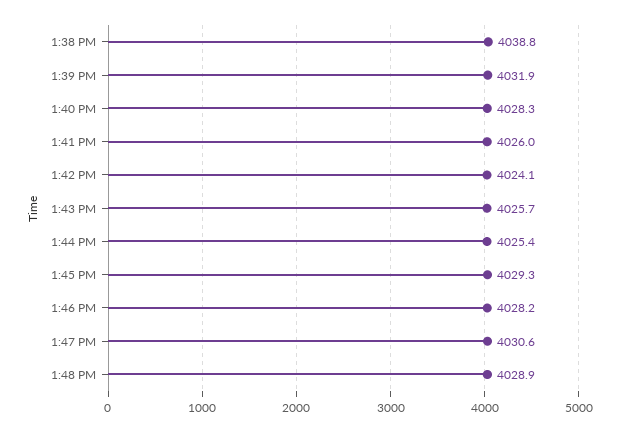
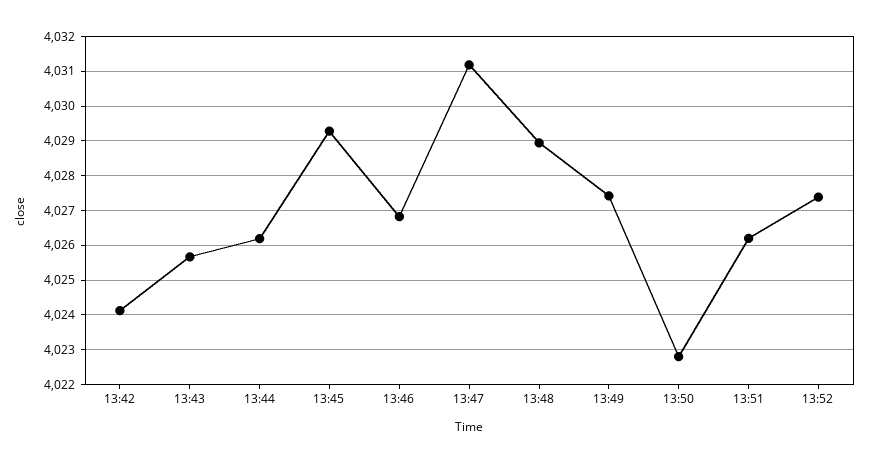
1:38 PM: 4038.8 -> none
1:39 PM: 4031.9 -> none
1:40 PM: 4028.3 -> none
1:41 PM: 4026 -> none
1:44 PM: 4025.4 -> 4026.2
1:46 PM: 4028.2 -> 4026.8
1:47 PM: 4030.6 -> 4031.2
13:49: none -> 4027.4
13:50: none -> 4022.8
13:51: none -> 4026.2
13:52: none -> 4027.4

